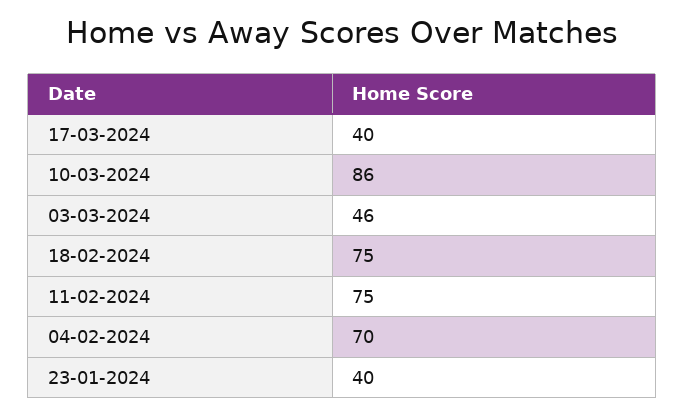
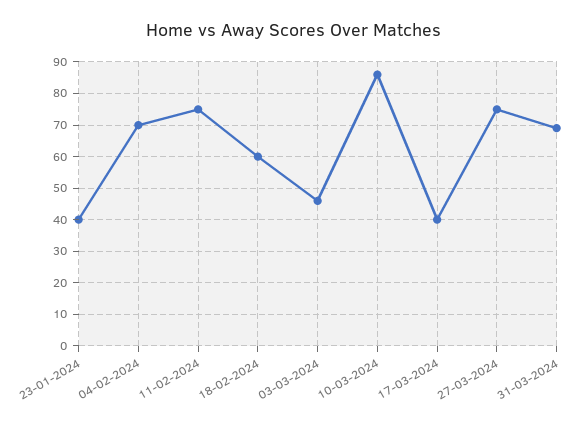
18-02-2024: 75 -> 60
27-03-2024: none -> 75
31-03-2024: none -> 70

